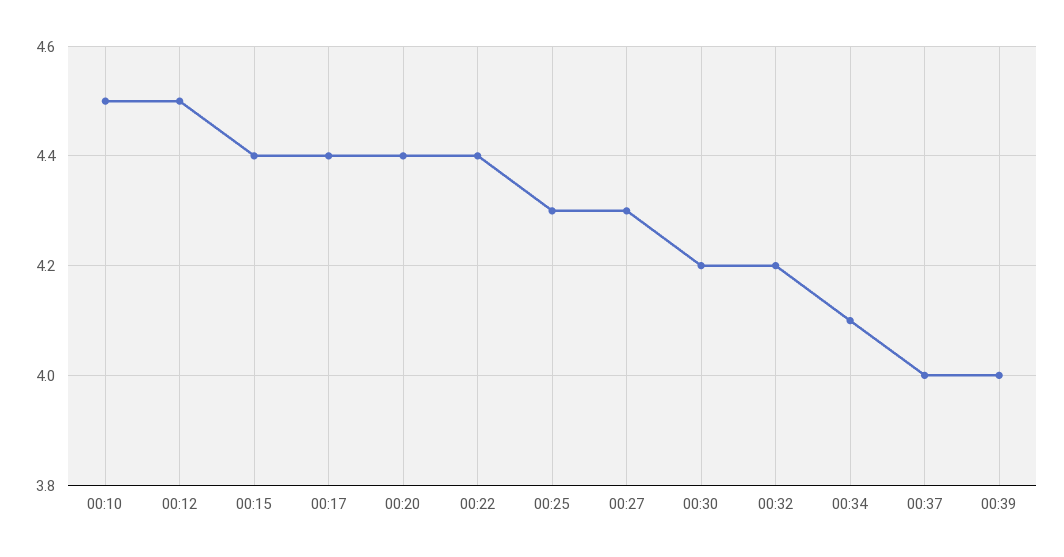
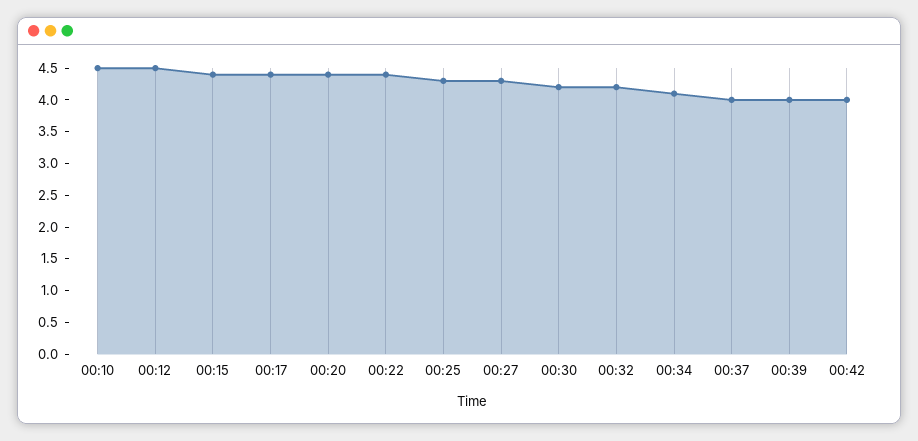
00:42: none -> 4

